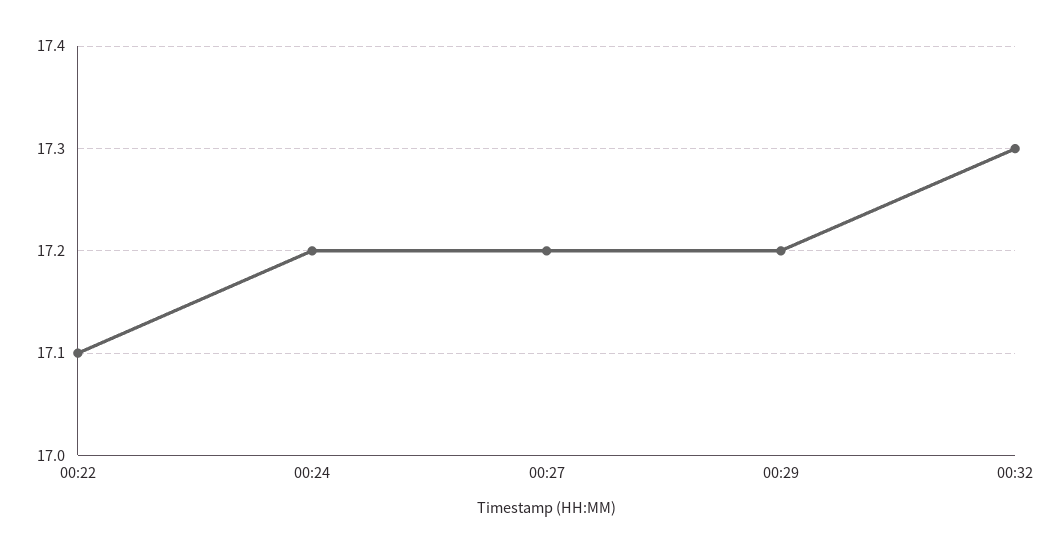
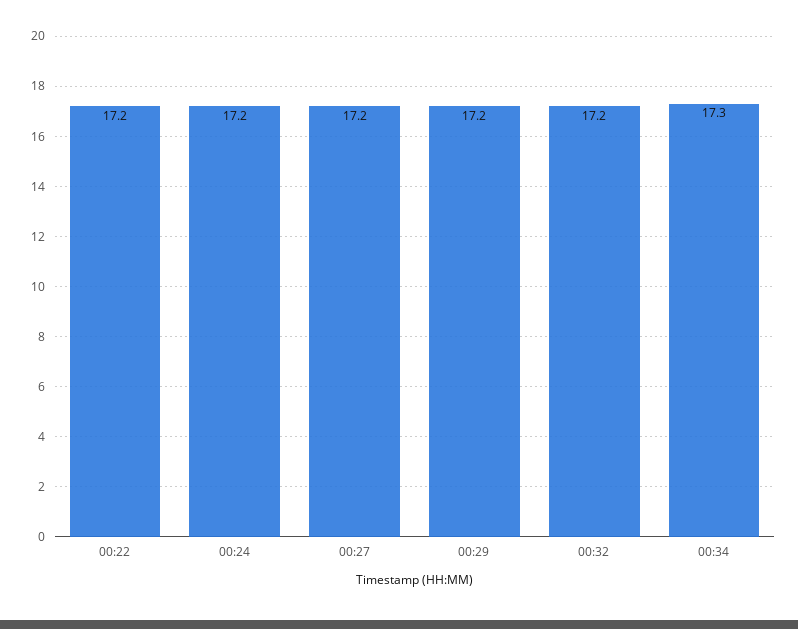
00:22: 17.1 -> 17.2
00:32: 17.3 -> 17.2
00:34: none -> 17.3

